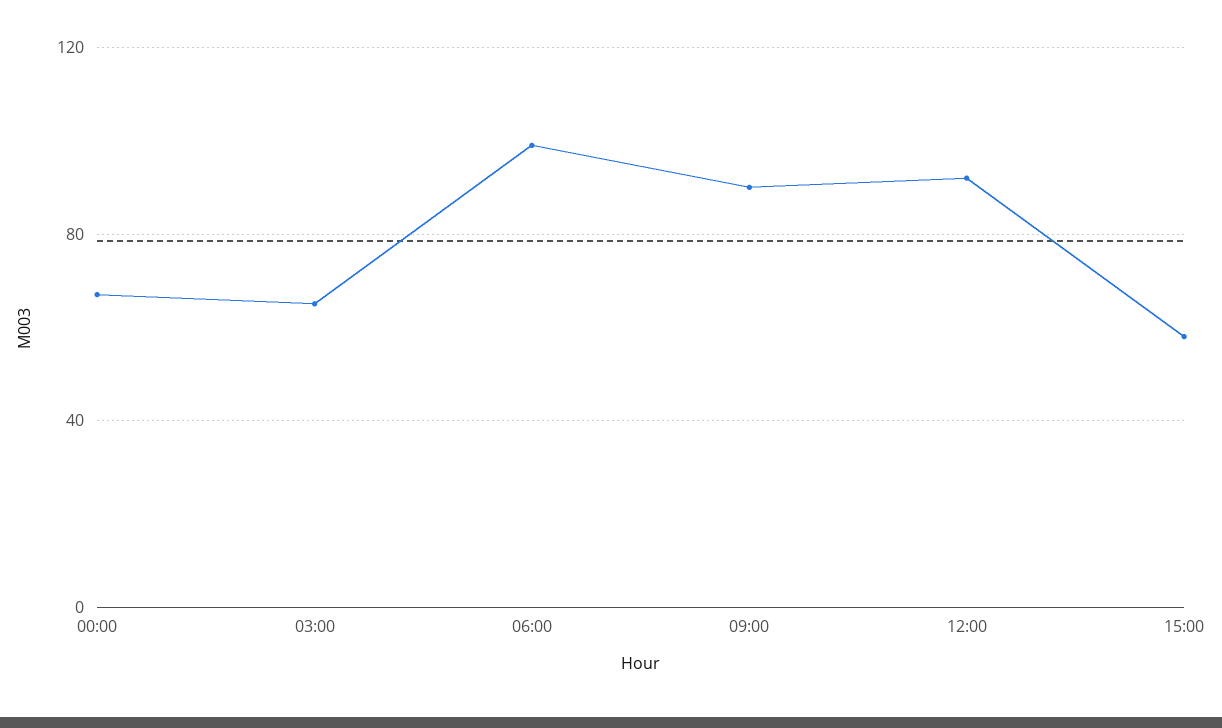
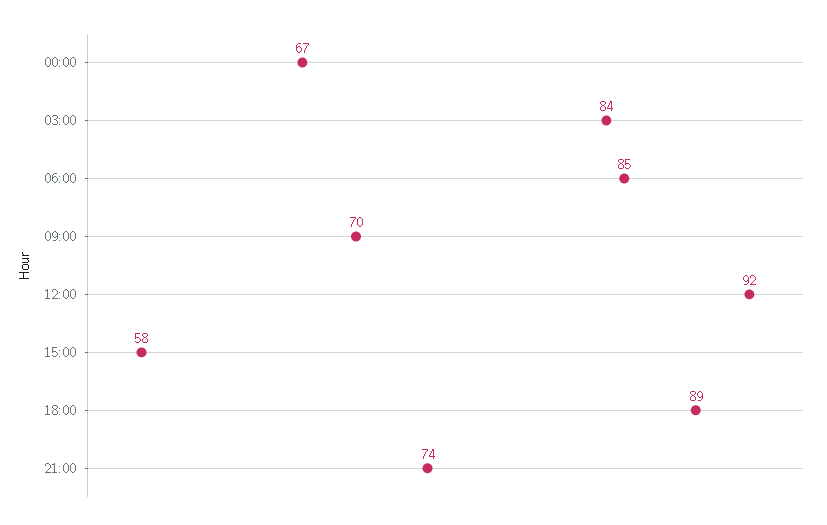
03:00: 65 -> 84
06:00: 100 -> 85
09:00: 90 -> 70
18:00: none -> 89
21:00: none -> 74

